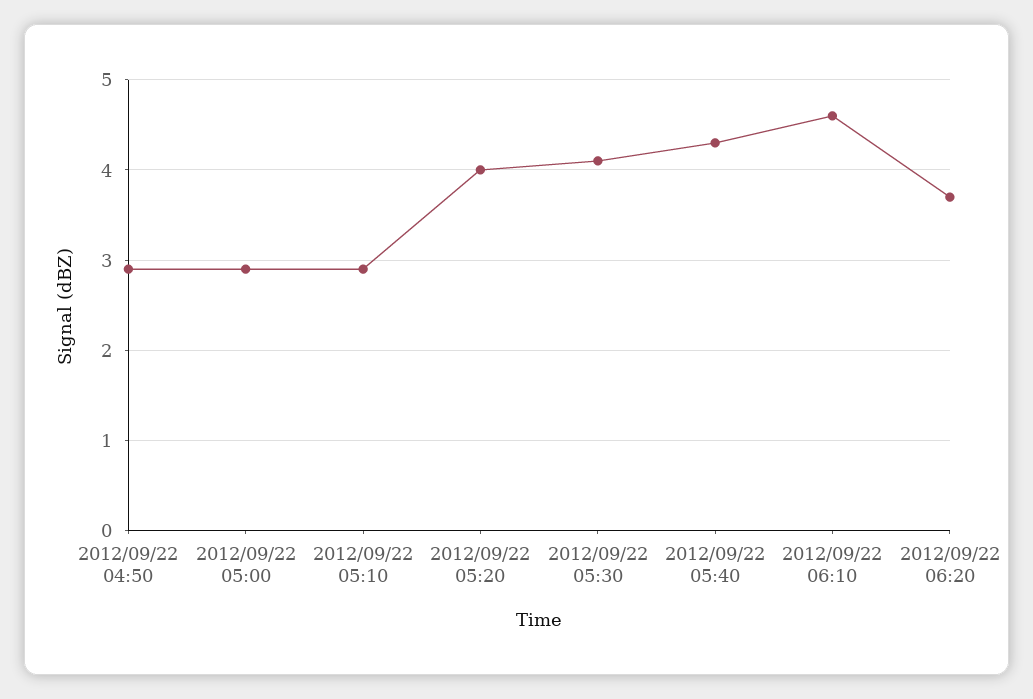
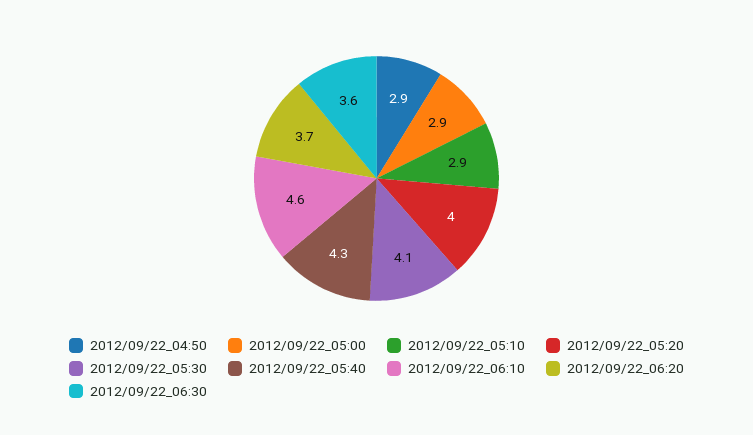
2012/09/22_06:30: none -> 3.6

